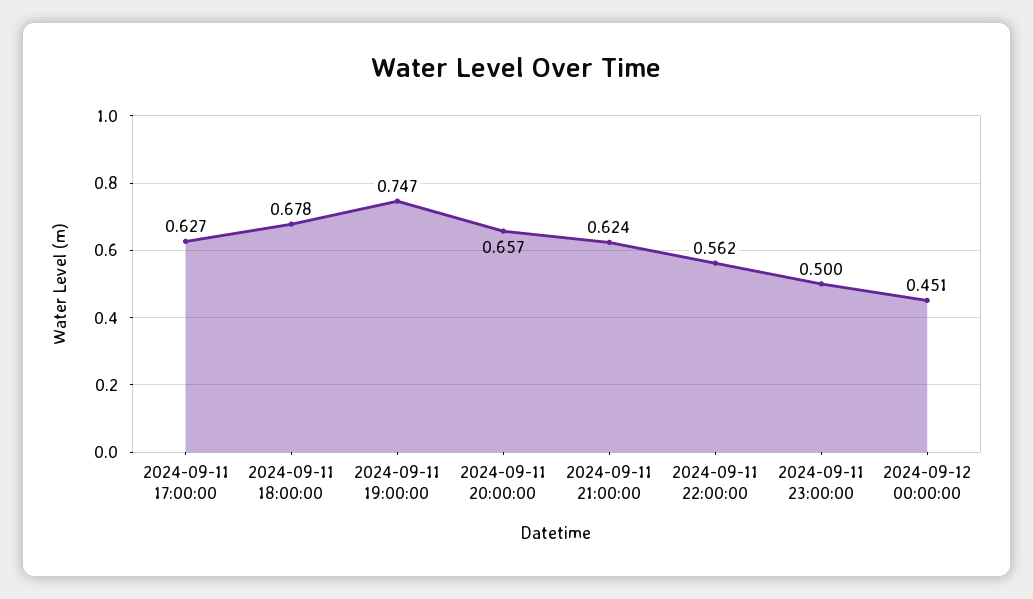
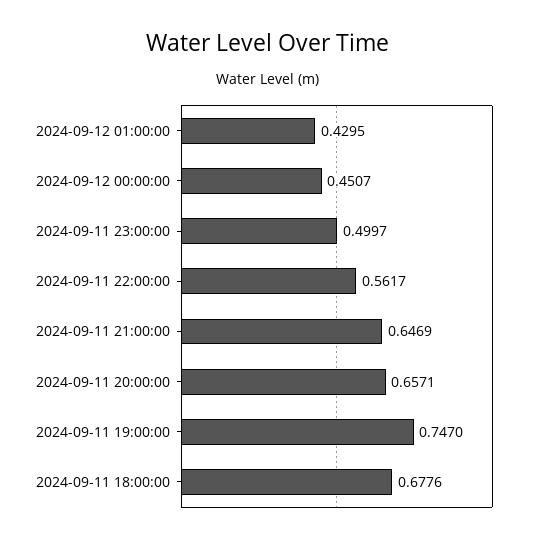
2024-09-11 17:00:00: 0.627 -> none
2024-09-11 21:00:00: 0.624 -> 0.6469
2024-09-12 01:00:00: none -> 0.4295

